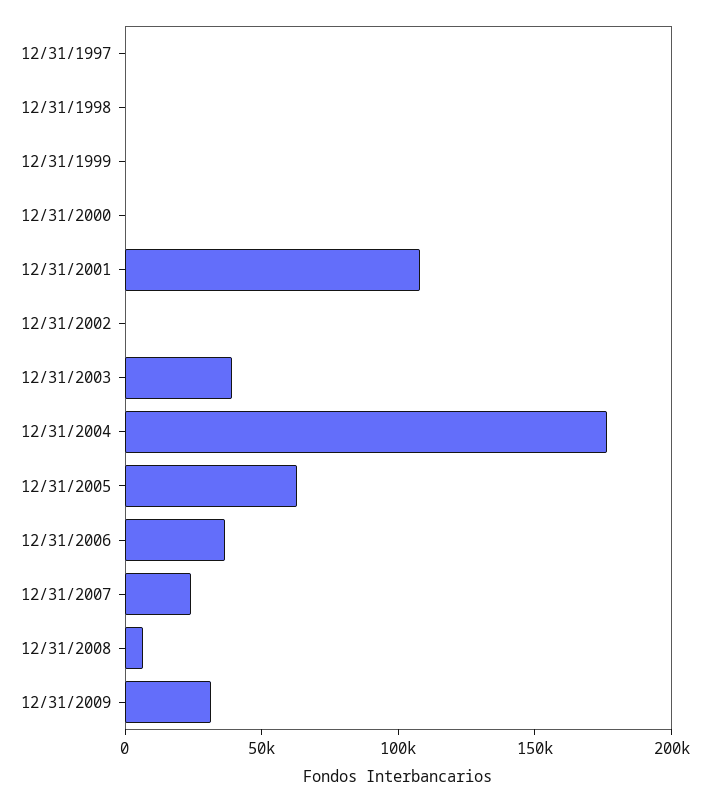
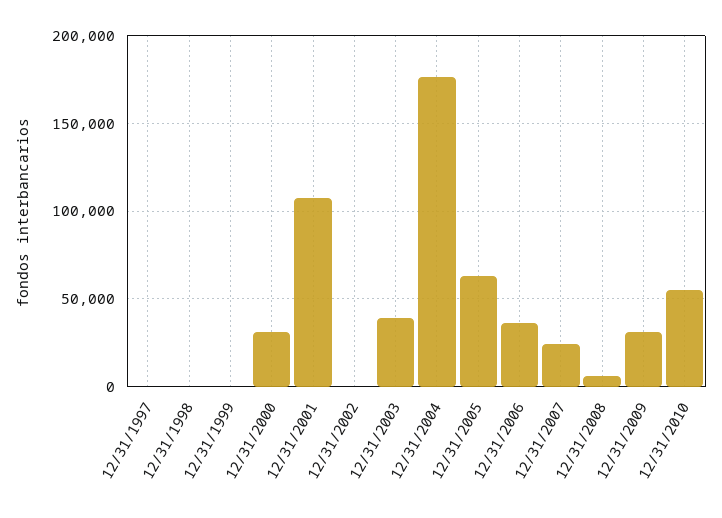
12/31/2000: 0 -> 30000
12/31/2010: none -> 55000

